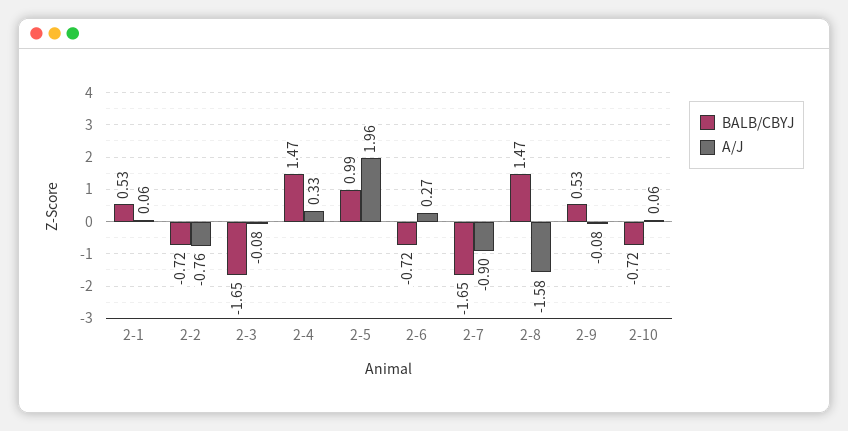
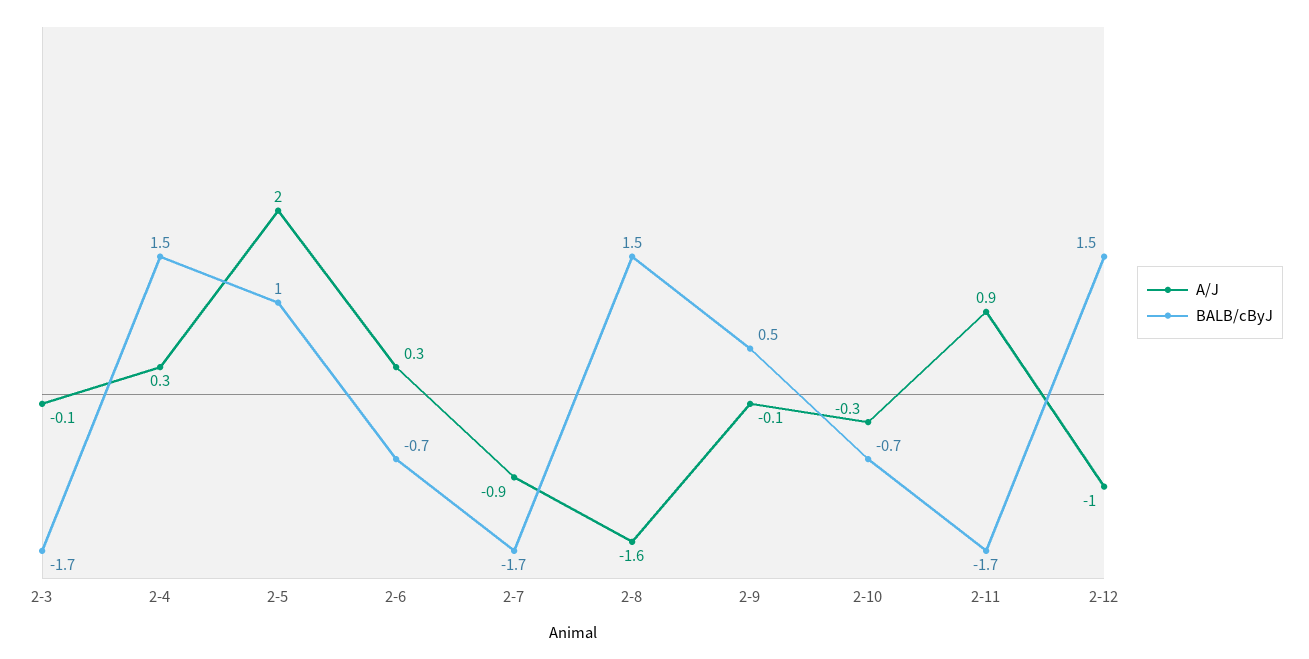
BALB/CBYJ, 2-1: 0.53 -> none
A/J, 2-1: 0.06 -> none
BALB/CBYJ, 2-2: -0.72 -> none
A/J, 2-2: -0.76 -> none
A/J, 2-10: 0.06 -> -0.3
A/J, 2-11: none -> 0.9
BALB/CBYJ, 2-11: none -> -1.7
A/J, 2-12: none -> -1
BALB/CBYJ, 2-12: none -> 1.5

